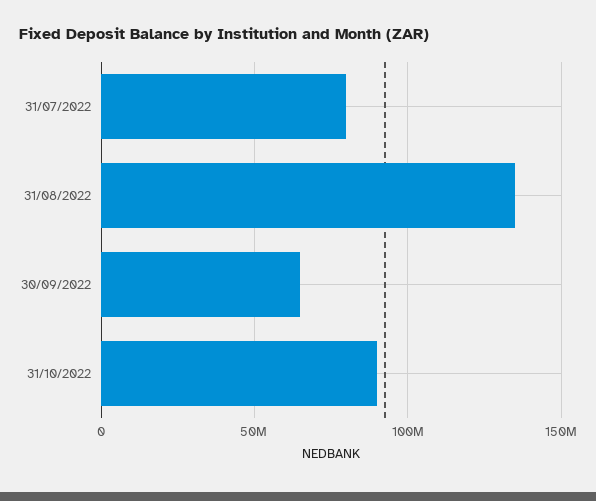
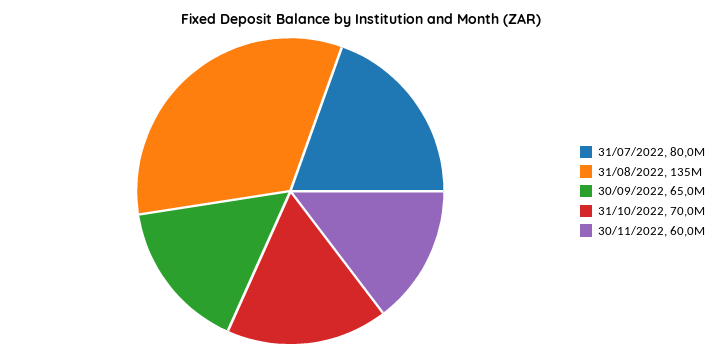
31/10/2022: 90000000 -> 70000000
30/11/2022: none -> 60000000

